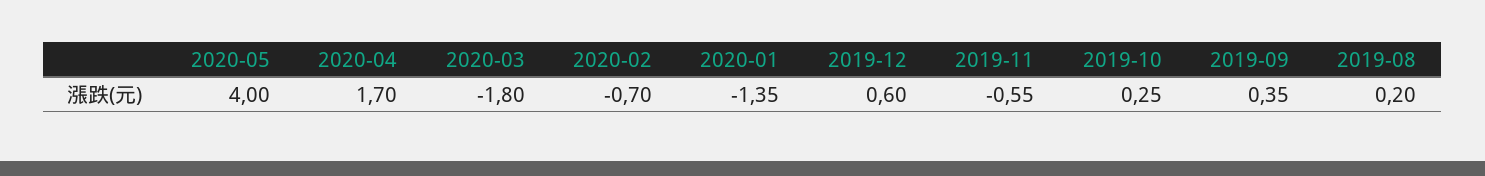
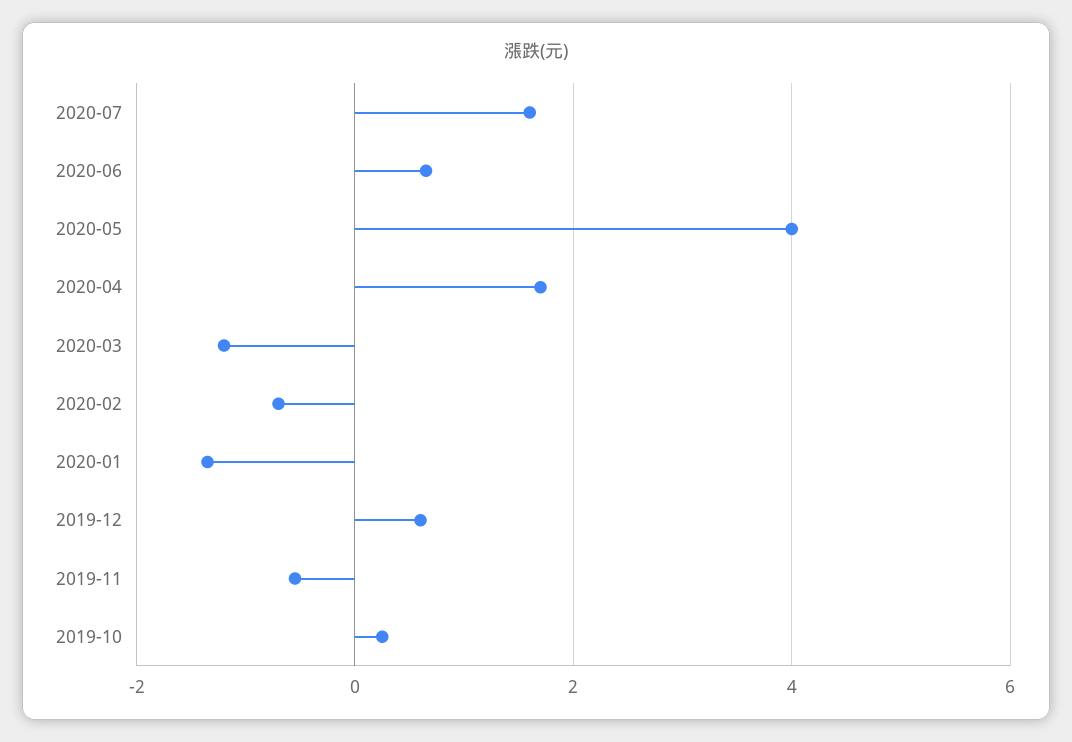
2020-03: -1.8 -> -1.2
2019-09: 0.35 -> none
2019-08: 0.2 -> none
2020-07: none -> 1.6
2020-06: none -> 0.6

